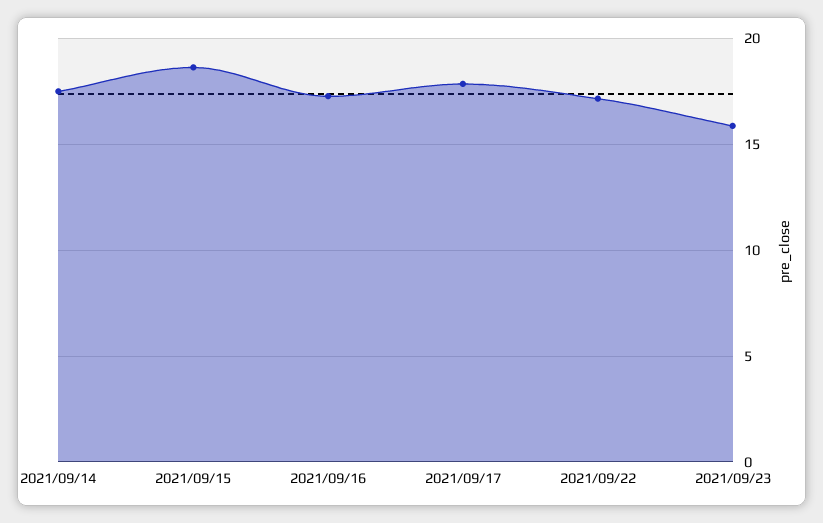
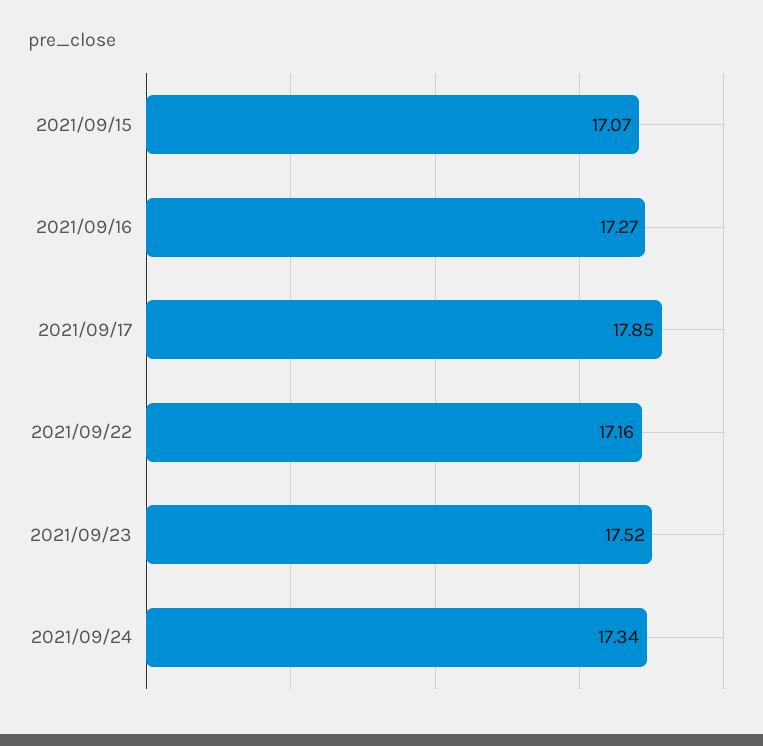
2021/09/14: 17.5 -> none
2021/09/15: 18.5 -> 17.07
2021/09/23: 16 -> 17.52
2021/09/24: none -> 17.34

